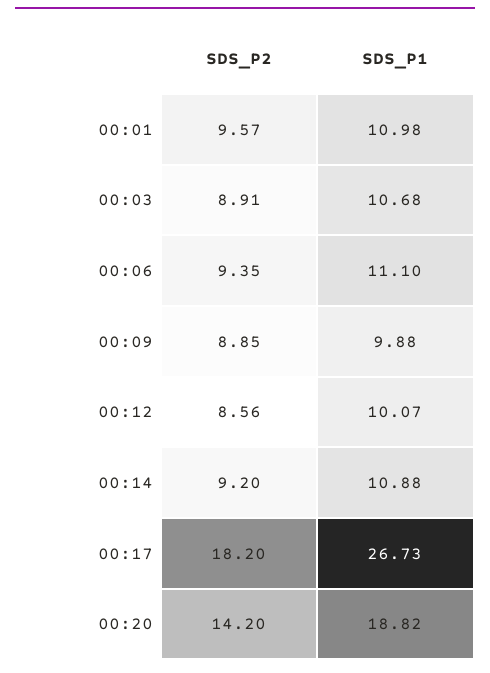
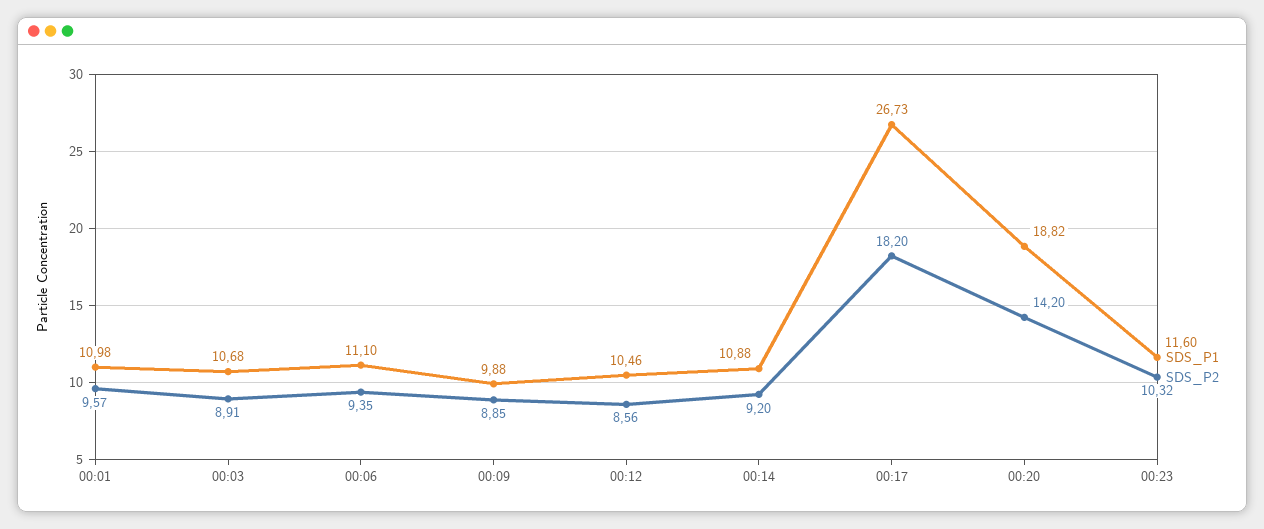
SDS_P1, 00:12: 10.07 -> 10.46
SDS_P1, 00:23: none -> 11.6
SDS_P2, 00:23: none -> 10.32

